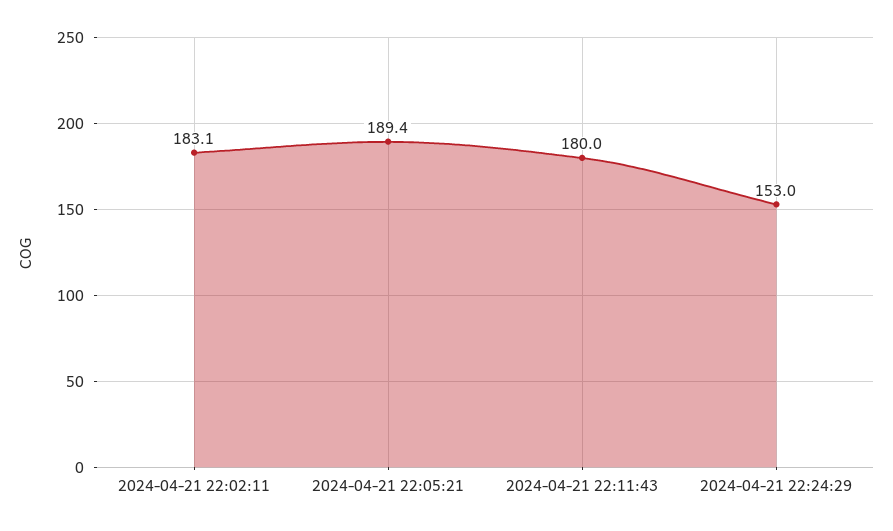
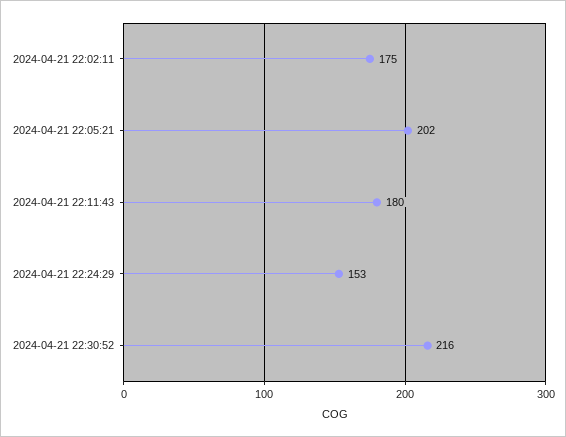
2024-04-21 22:02:11: 183.1 -> 175
2024-04-21 22:05:21: 189.4 -> 202
2024-04-21 22:30:52: none -> 216

